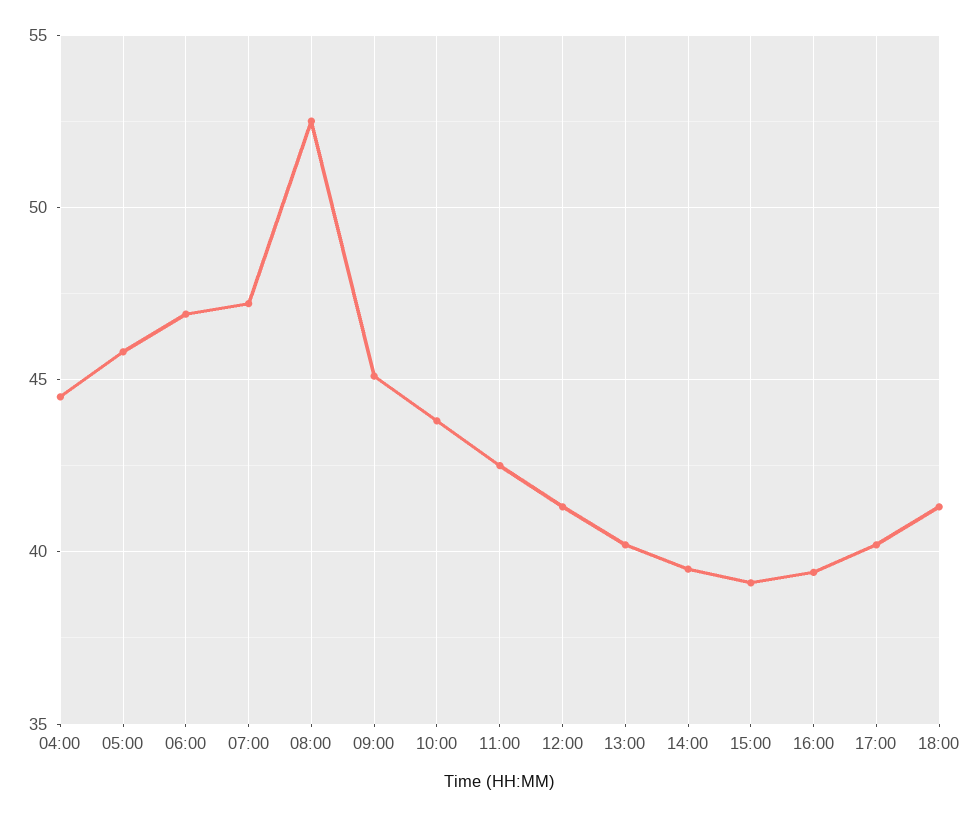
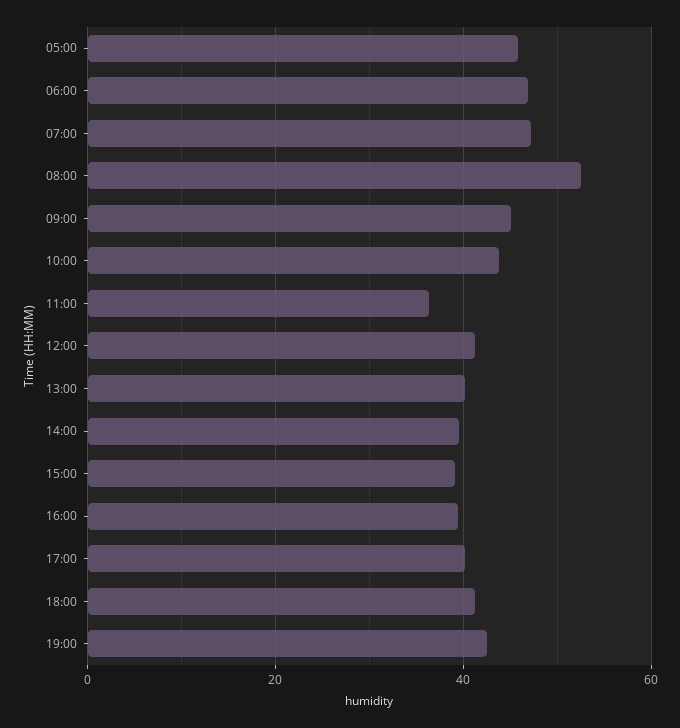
04:00: 44.5 -> none
11:00: 42.5 -> 36
19:00: none -> 42

